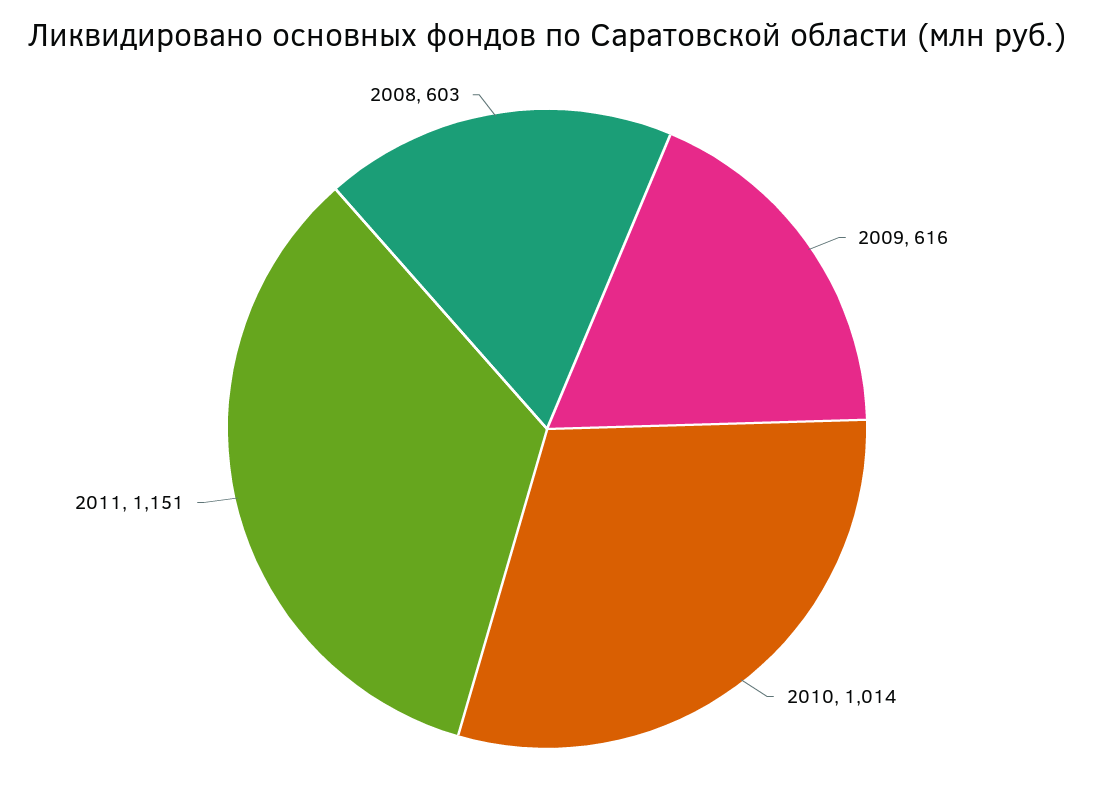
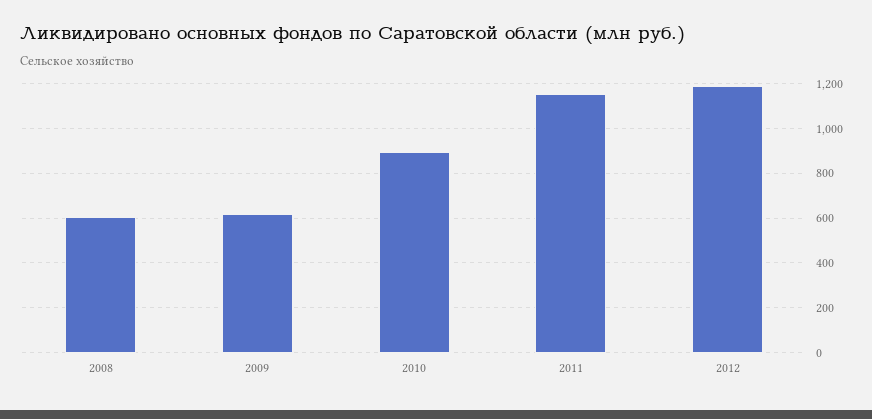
2010: 1014 -> 900
2012: none -> 1200

